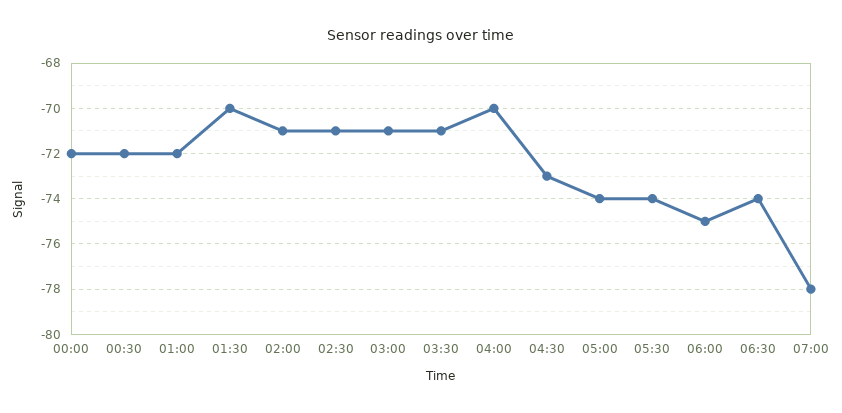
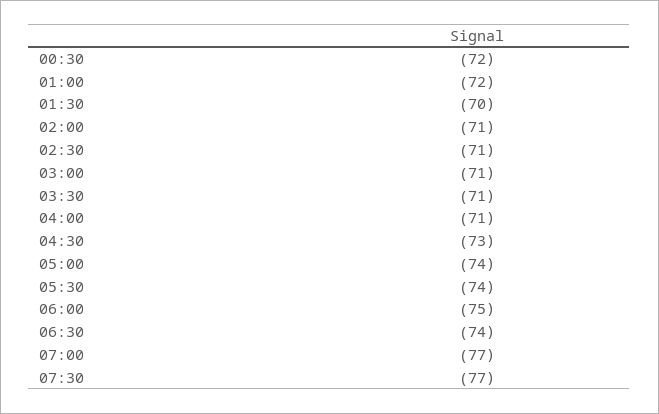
00:00: -72 -> none
04:00: -70 -> -71
07:00: -78 -> -77
07:30: none -> -77

